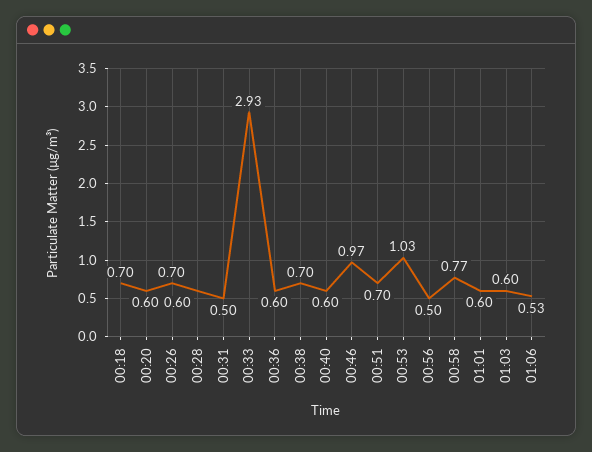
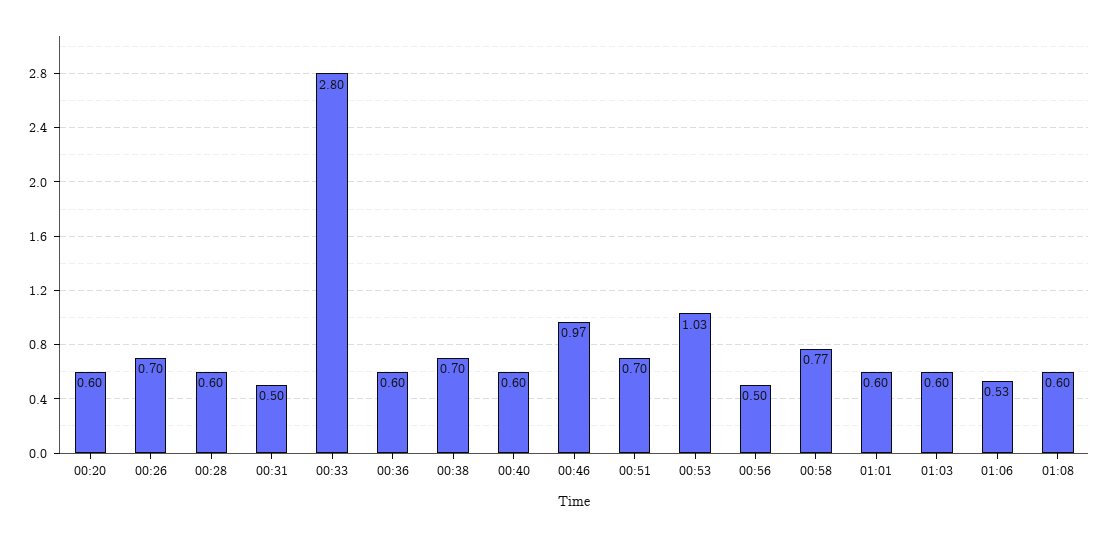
00:18: 0.7 -> none
00:33: 2.93 -> 2.8
01:08: none -> 0.6

